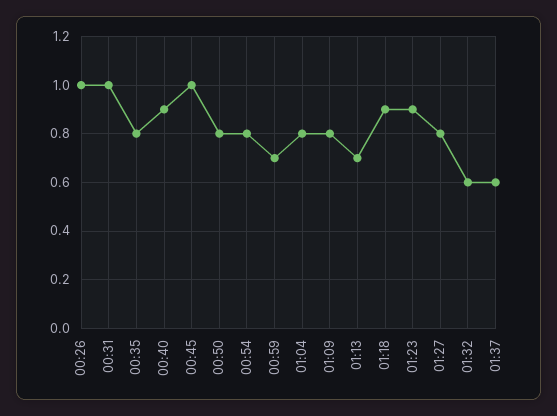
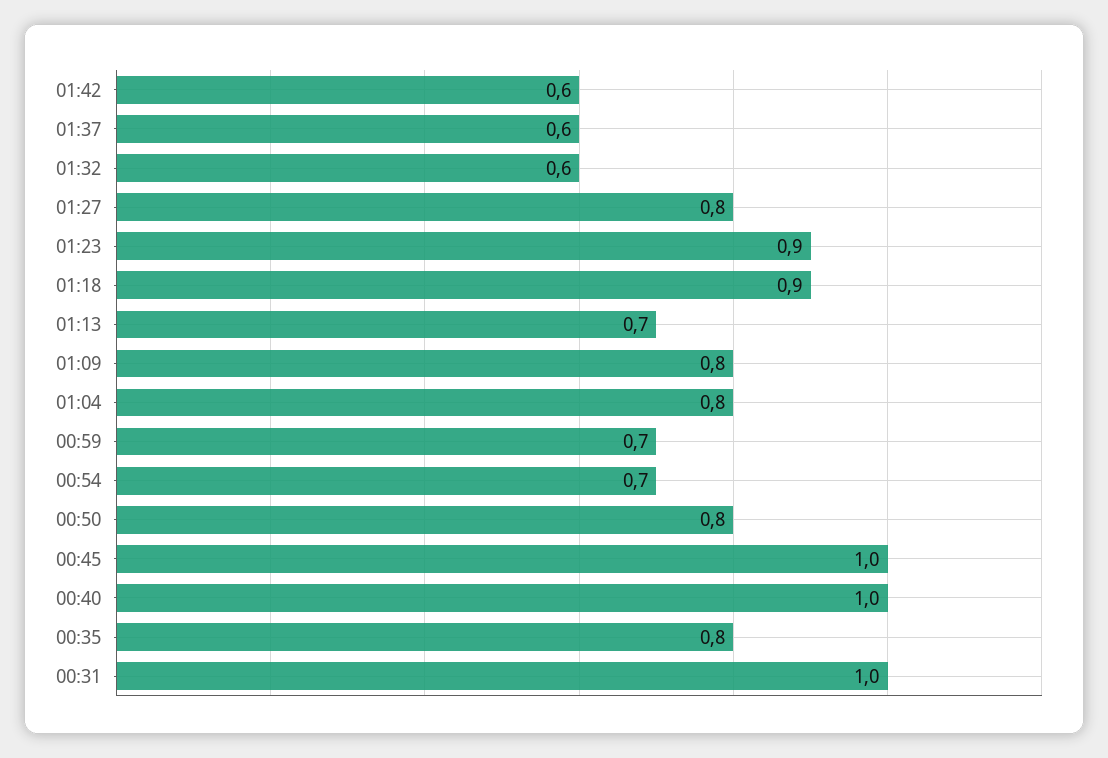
00:26: 1 -> none
00:40: 0.9 -> 1
00:54: 0.8 -> 0.7
01:42: none -> 0.6

